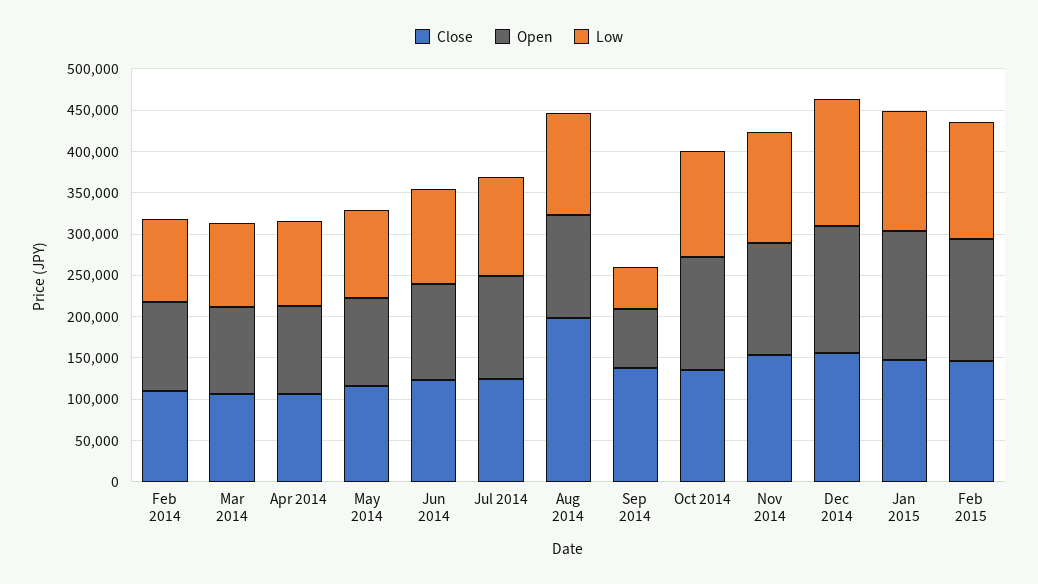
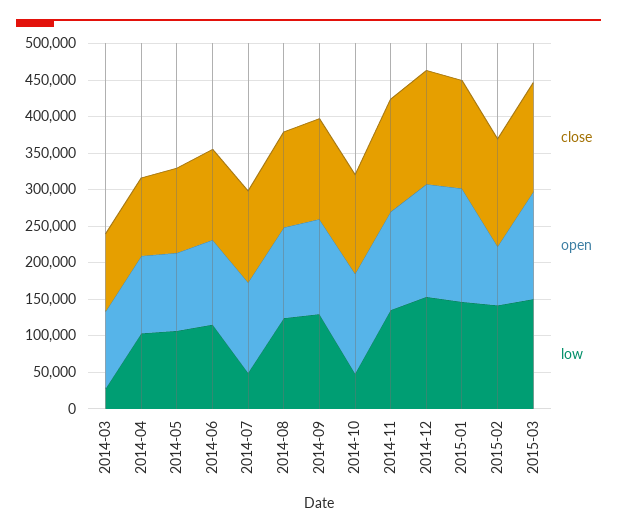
Close, Feb 2014: 110000 -> none
Open, Feb 2014: 110000 -> none
Low, Feb 2014: 100000 -> none
Low, Mar 2014: 100000 -> 25000
Low, Jul 2014: 120000 -> 50000
Close, Aug 2014: 200000 -> 125000
Open, Sep 2014: 70000 -> 125000
Low, Sep 2014: 50000 -> 125000
Low, Oct 2014: 130000 -> 50000
Open, Feb 2015: 150000 -> 75000
Close, 2015-03: none -> 150000
Open, 2015-03: none -> 150000
Low, 2015-03: none -> 150000

